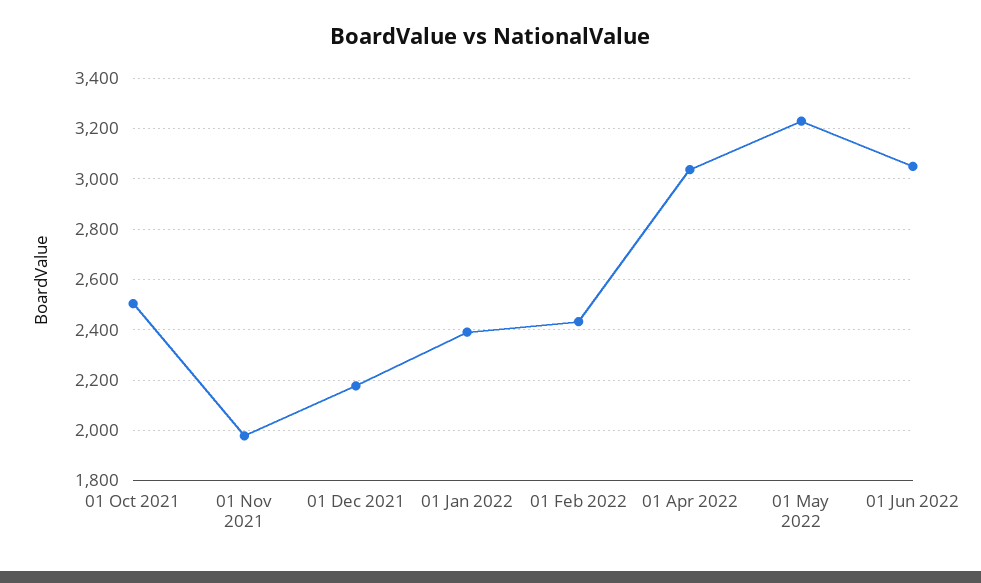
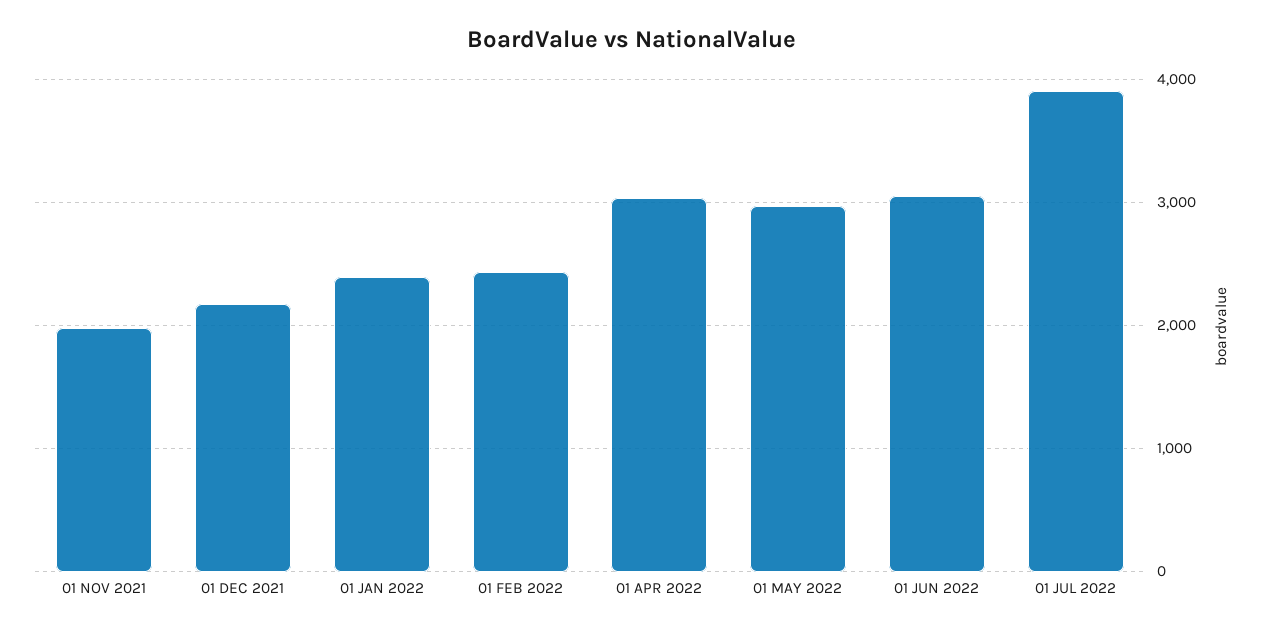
01 Oct 2021: 2500 -> none
01 May 2022: 3225 -> 3000
01 JUL 2022: none -> 3900

